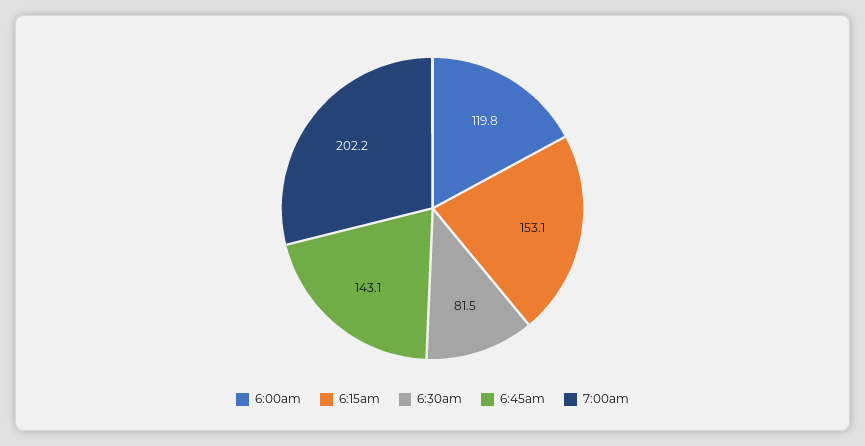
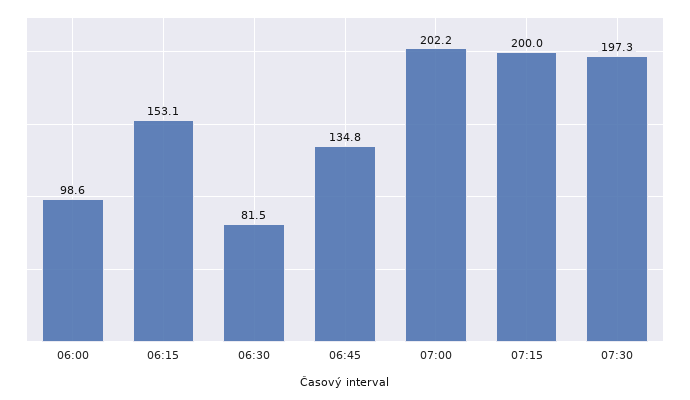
6:00am: 119.8 -> 98.6
6:45am: 143.1 -> 134.8
07:15: none -> 200
07:30: none -> 197.3

